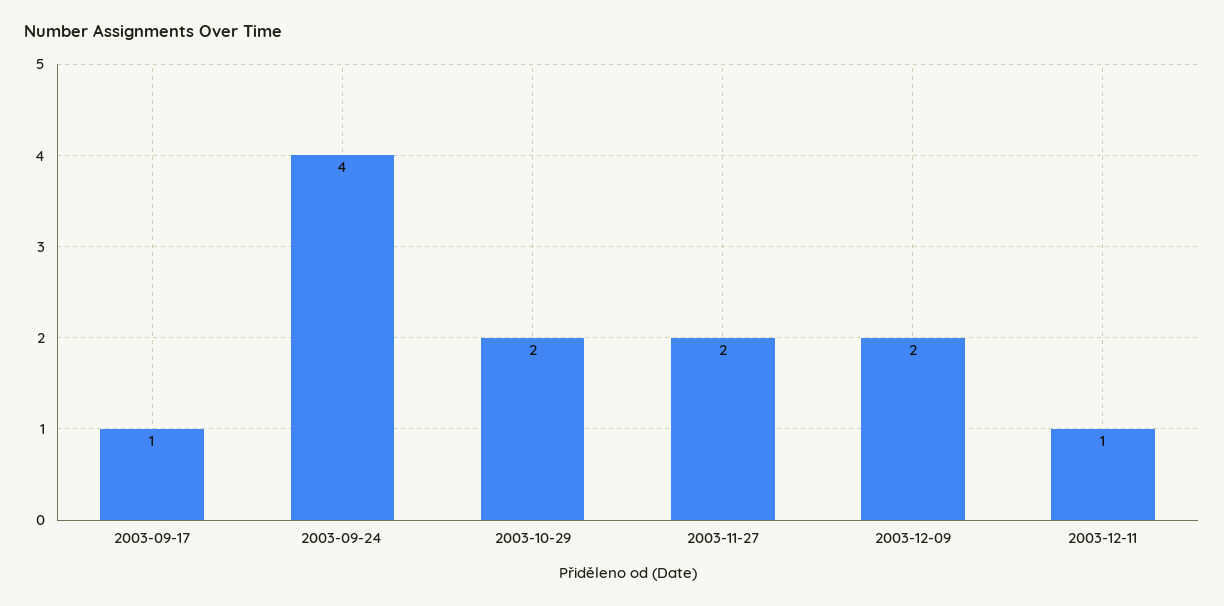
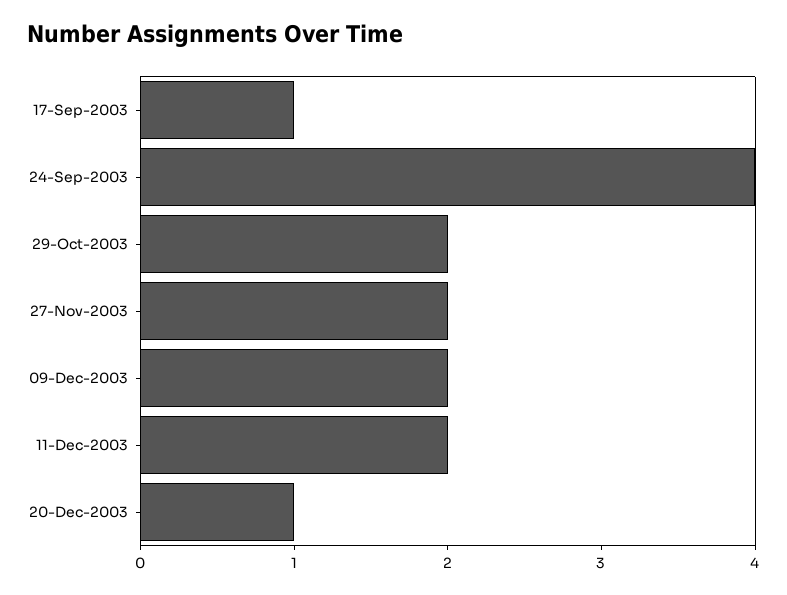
2003-12-11: 1 -> 2
20-Dec-2003: none -> 1

